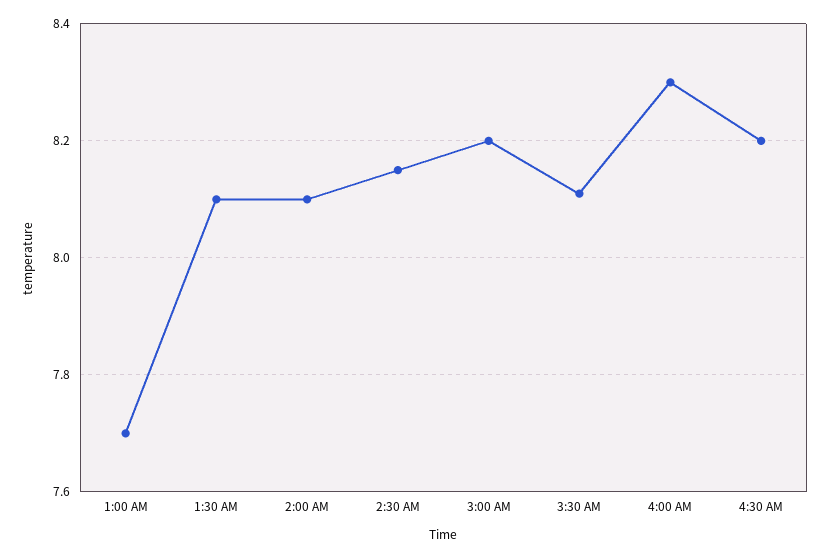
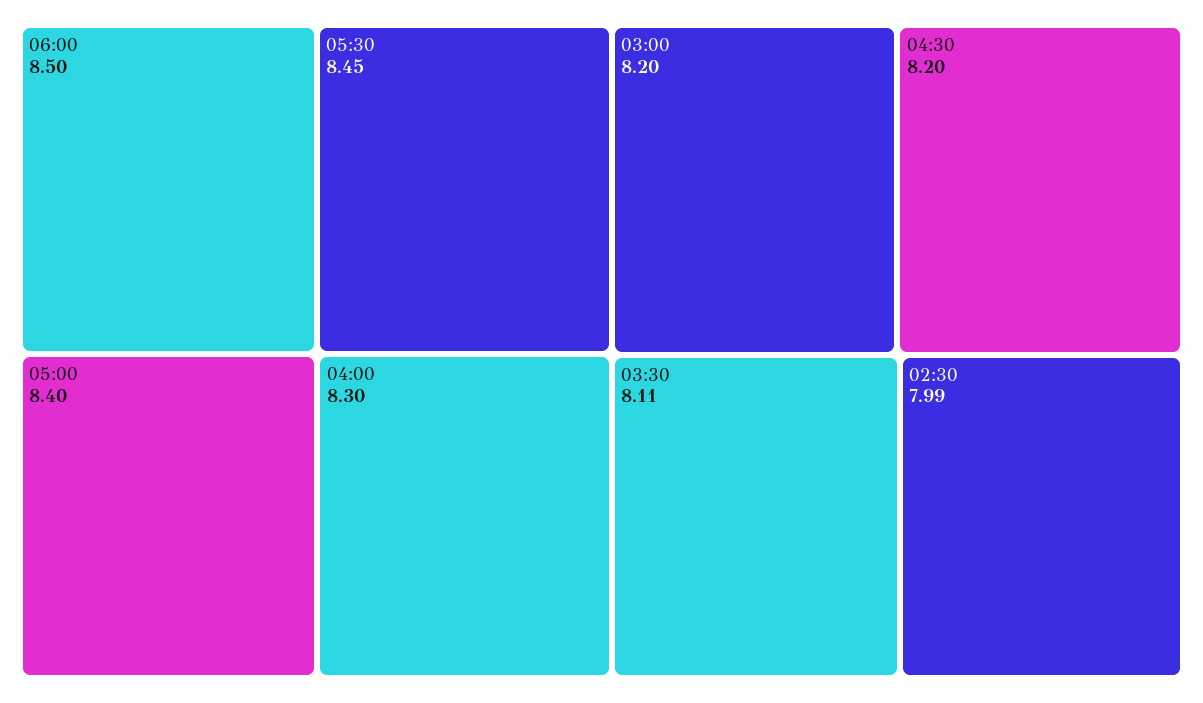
1:00 AM: 7.7 -> none
1:30 AM: 8.1 -> none
2:00 AM: 8.1 -> none
2:30 AM: 8.15 -> 7.99
06:00: none -> 8.5
05:30: none -> 8.45
05:00: none -> 8.4

